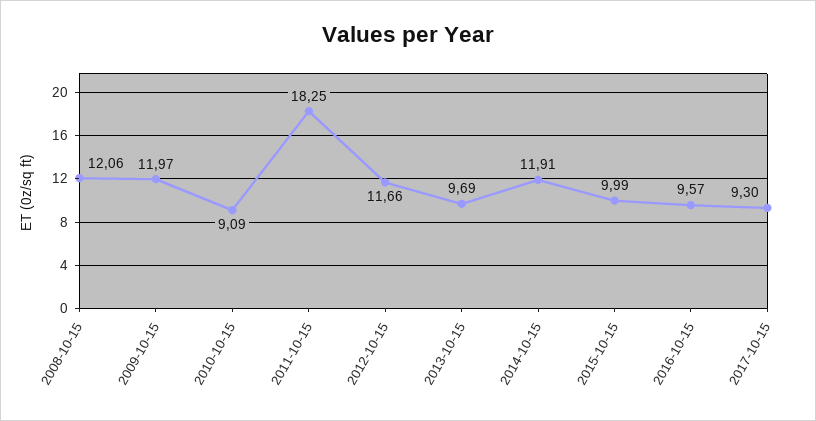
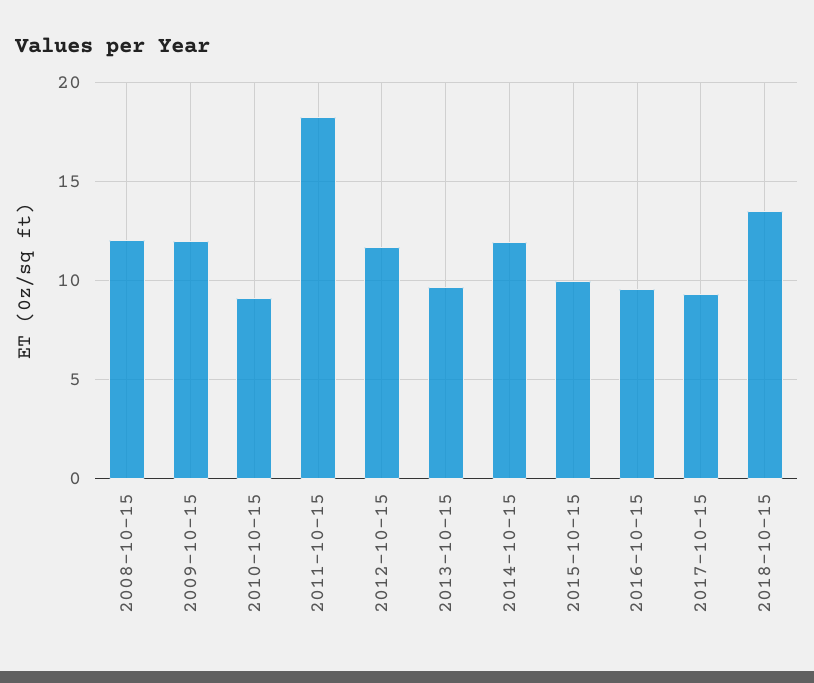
2018-10-15: none -> 13.5

